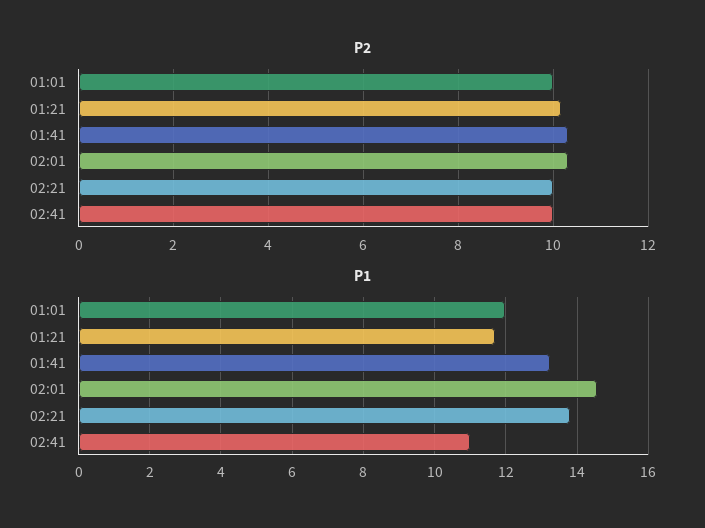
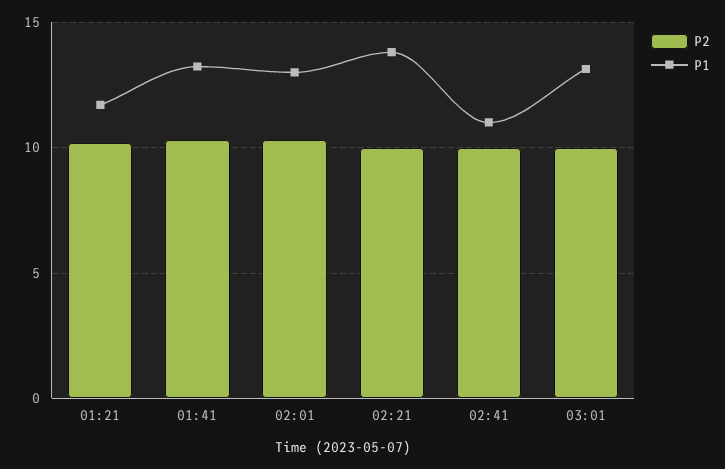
P2, 01:01: 10 -> none
P1, 01:01: 12 -> none
P1, 02:01: 14.6 -> 13
P2, 03:01: none -> 10
P1, 03:01: none -> 13

